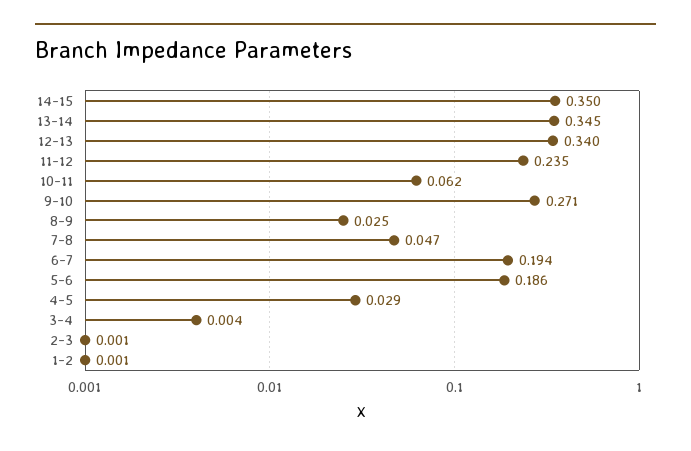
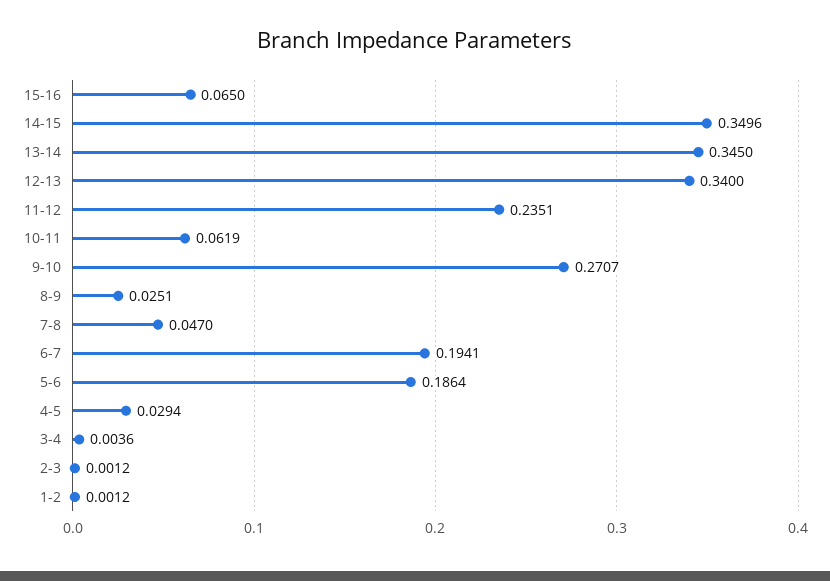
15-16: none -> 0.065

